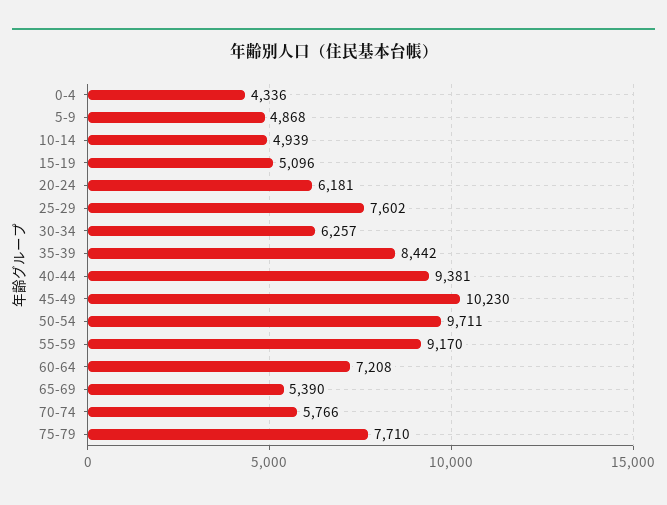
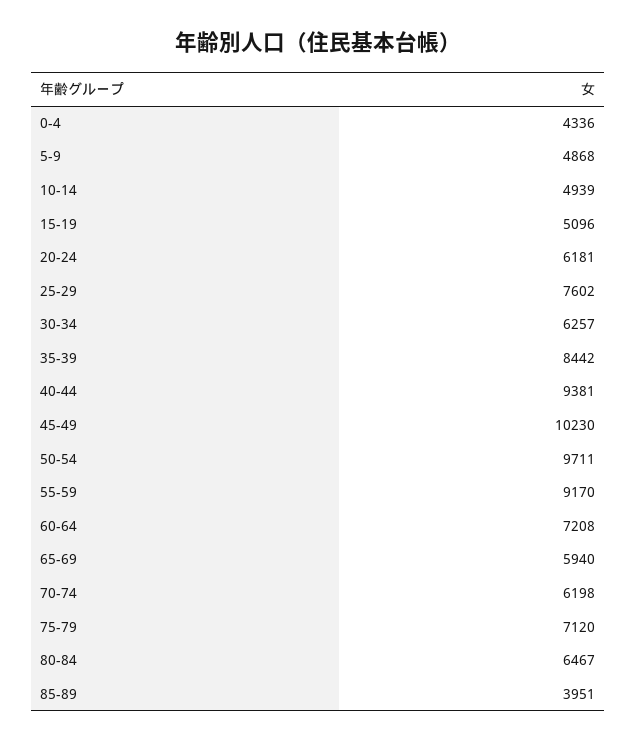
65-69: 5390 -> 5940
70-74: 5766 -> 6198
75-79: 7710 -> 7120
80-84: none -> 6467
85-89: none -> 3951

